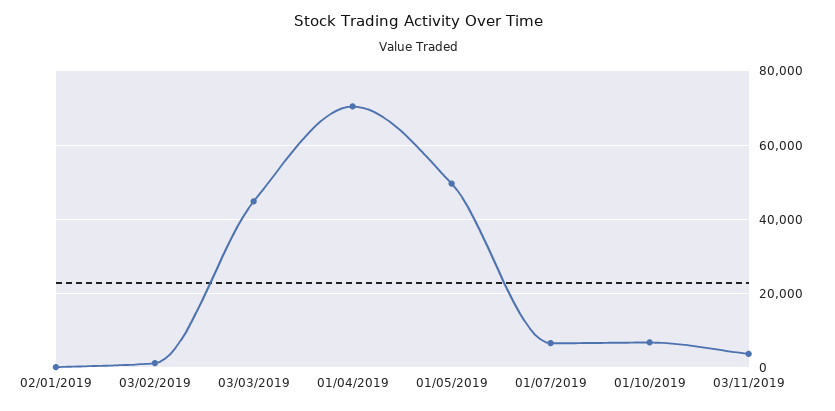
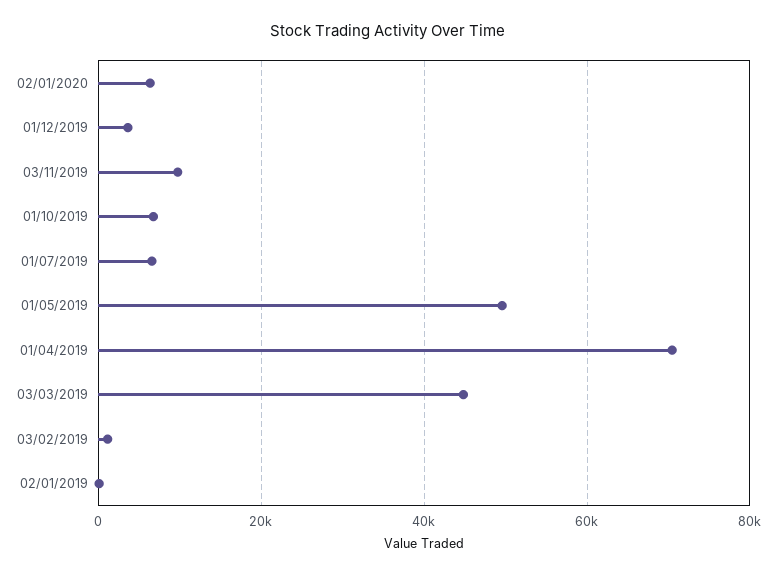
03/11/2019: 4000 -> 10000
02/01/2020: none -> 6000
01/12/2019: none -> 4000

